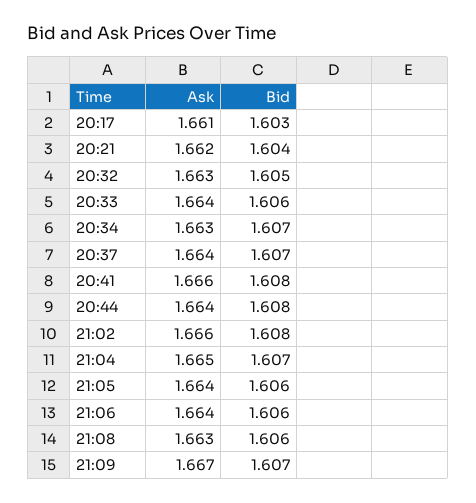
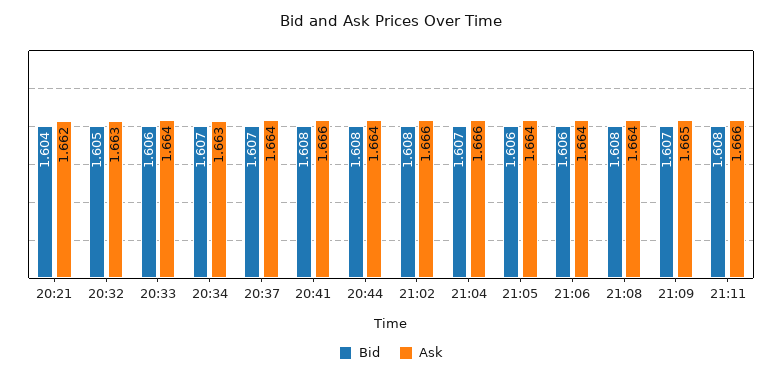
Ask, 20:17: 1.661 -> none
Bid, 20:17: 1.603 -> none
Ask, 21:04: 1.665 -> 1.666
Ask, 21:08: 1.663 -> 1.664
Bid, 21:08: 1.606 -> 1.608
Ask, 21:09: 1.667 -> 1.665
Bid, 21:11: none -> 1.608
Ask, 21:11: none -> 1.666

